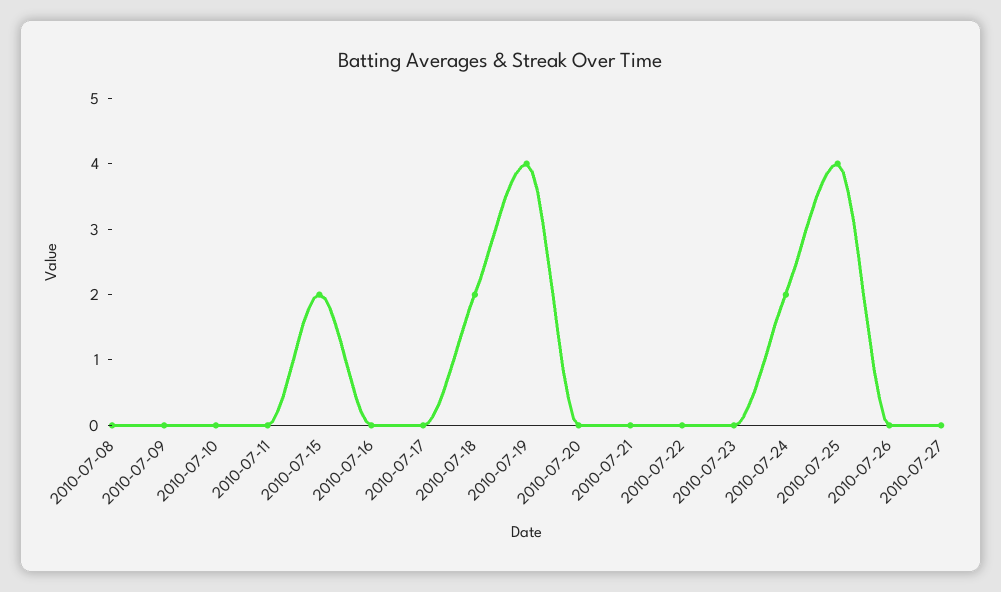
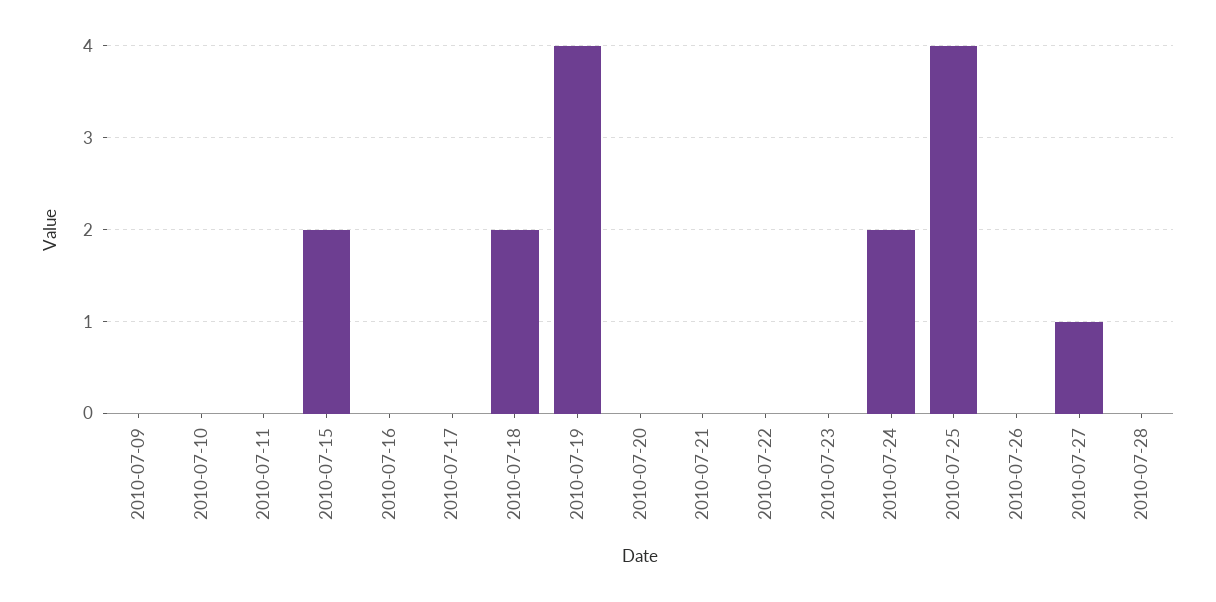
2010-07-08: 0 -> none
2010-07-27: 0 -> 1
2010-07-28: none -> 0

